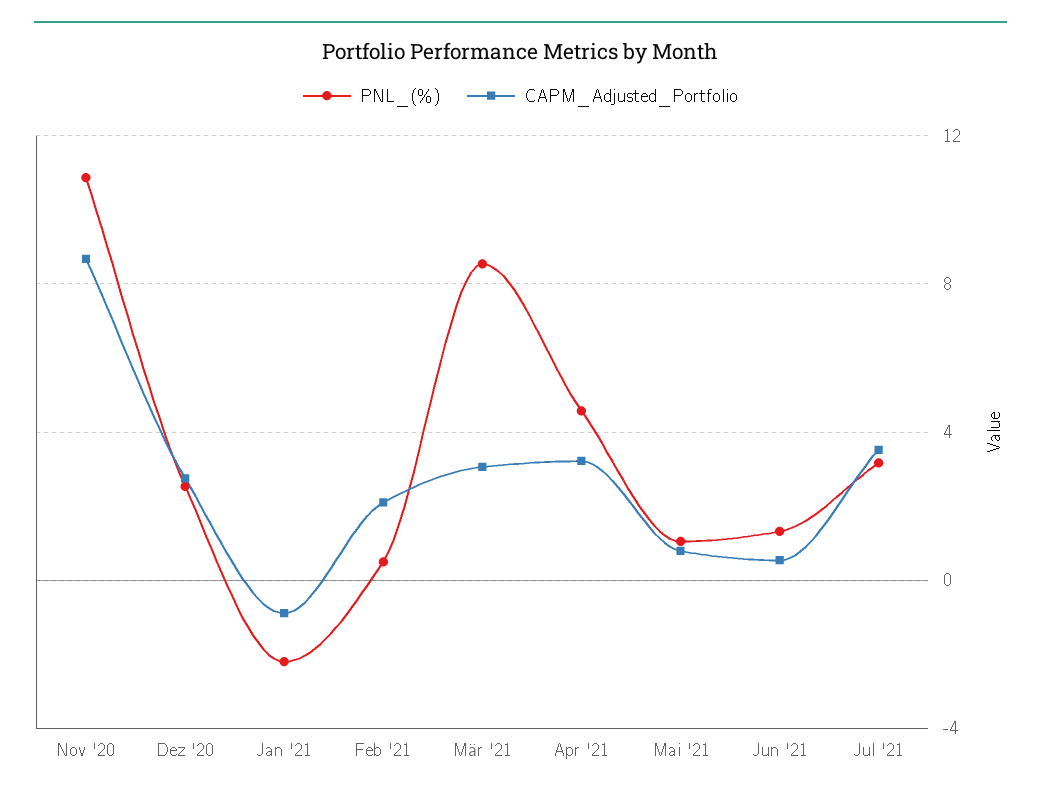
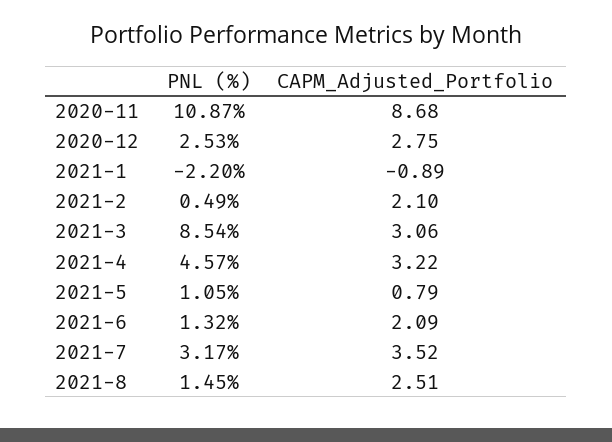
CAPM_Adjusted_Portfolio, Jun '21: 0.5 -> 2.09
PNL_(%), 2021-8: none -> 1.45
CAPM_Adjusted_Portfolio, 2021-8: none -> 2.51

